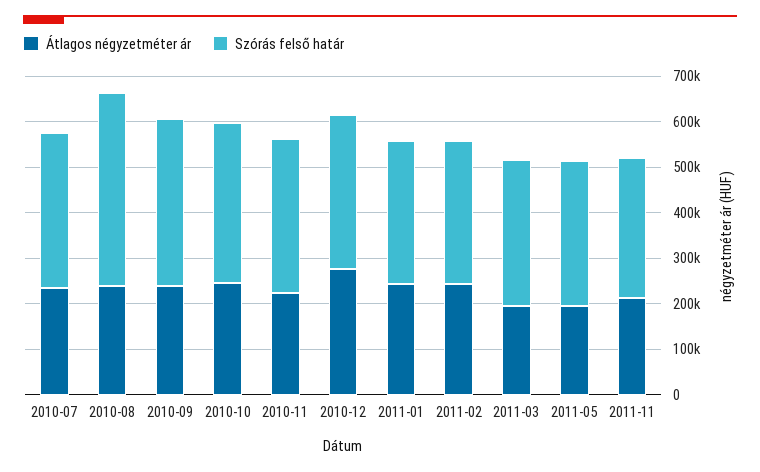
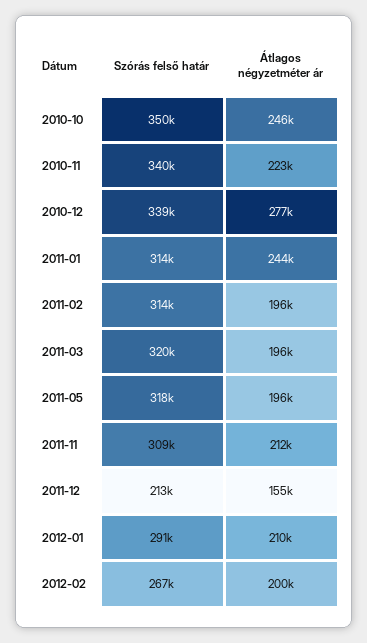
Átlagos négyzetméter ár, 2010-07: 240000 -> none
Szórás felső határ, 2010-07: 340000 -> none
Átlagos négyzetméter ár, 2010-08: 240000 -> none
Szórás felső határ, 2010-08: 420000 -> none
Átlagos négyzetméter ár, 2010-09: 240000 -> none
Szórás felső határ, 2010-09: 360000 -> none
Átlagos négyzetméter ár, 2011-02: 240000 -> 196000
Szórás felső határ, 2011-12: none -> 213000
Átlagos négyzetméter ár, 2011-12: none -> 155000
Szórás felső határ, 2012-01: none -> 291000
Átlagos négyzetméter ár, 2012-01: none -> 210000
Szórás felső határ, 2012-02: none -> 267000
Átlagos négyzetméter ár, 2012-02: none -> 200000

